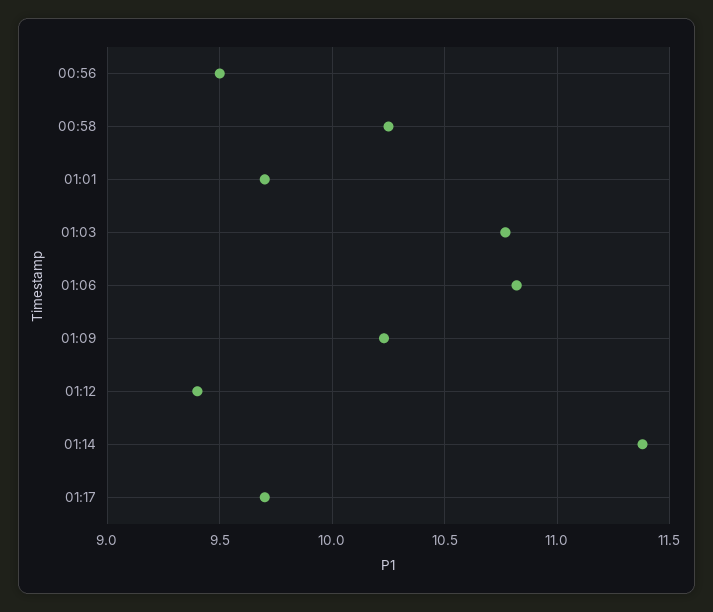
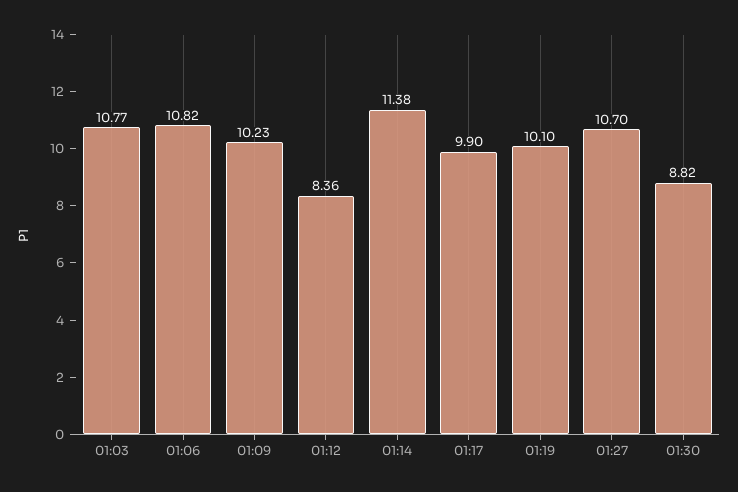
00:56: 9.5 -> none
00:58: 10.25 -> none
01:01: 9.7 -> none
01:12: 9.4 -> 8.36
01:17: 9.7 -> 9.9
01:19: none -> 10.1
01:27: none -> 10.7
01:30: none -> 8.82

